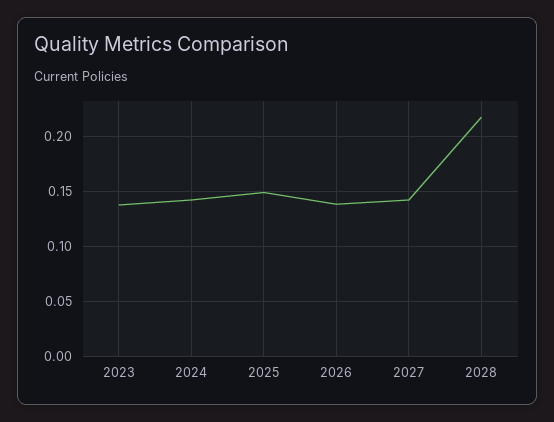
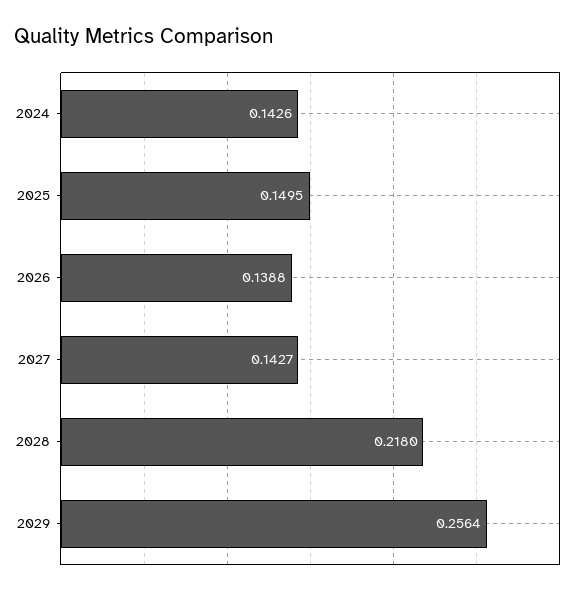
2023: 0.14 -> none
2029: none -> 0.2564

